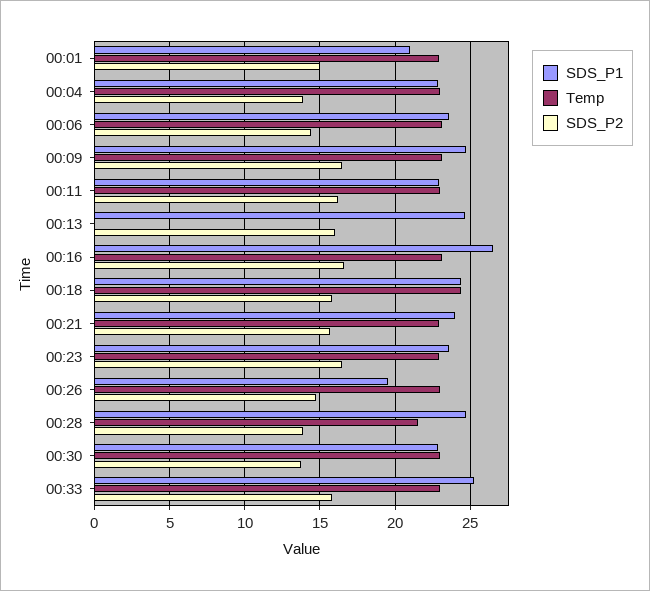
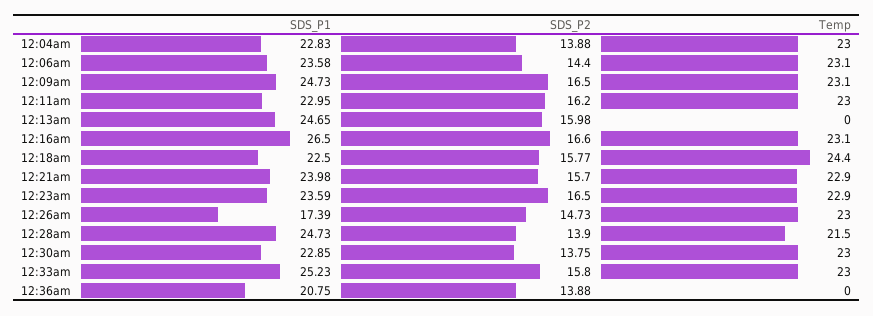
SDS_P1, 00:01: 21 -> none
Temp, 00:01: 23 -> none
SDS_P2, 00:01: 15 -> none
SDS_P1, 00:18: 24.5 -> 22.5
SDS_P1, 00:26: 19.5 -> 17.39
SDS_P1, 12:36am: none -> 20.75
SDS_P2, 12:36am: none -> 13.88
Temp, 12:36am: none -> 0

